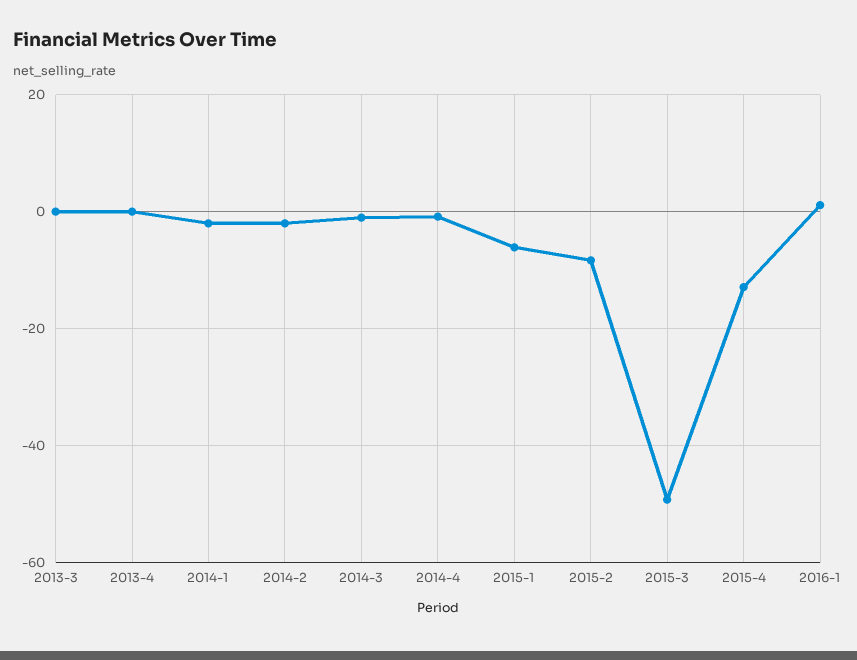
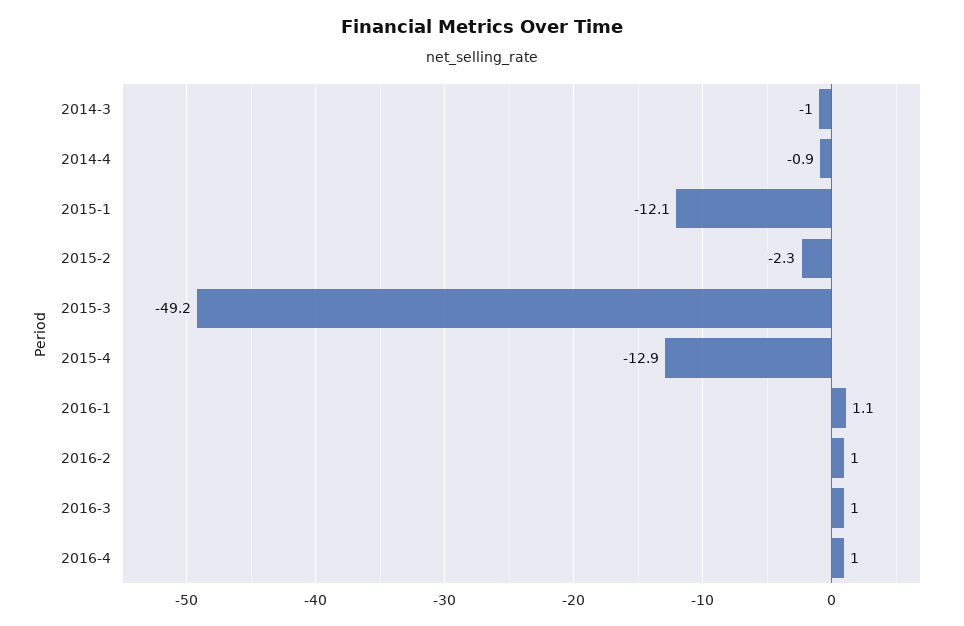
2013-3: 0 -> none
2013-4: 0 -> none
2014-1: -2 -> none
2014-2: -2 -> none
2015-1: -6 -> -12.1
2015-2: -8 -> -2.3
2016-2: none -> 1
2016-3: none -> 1
2016-4: none -> 1

